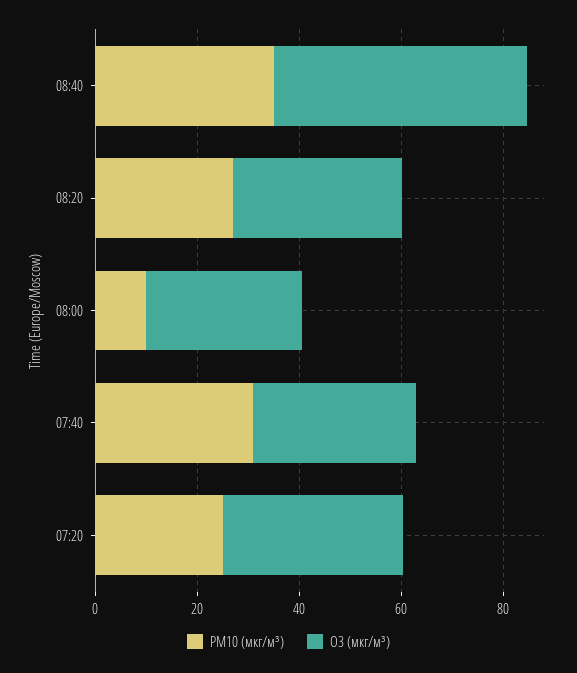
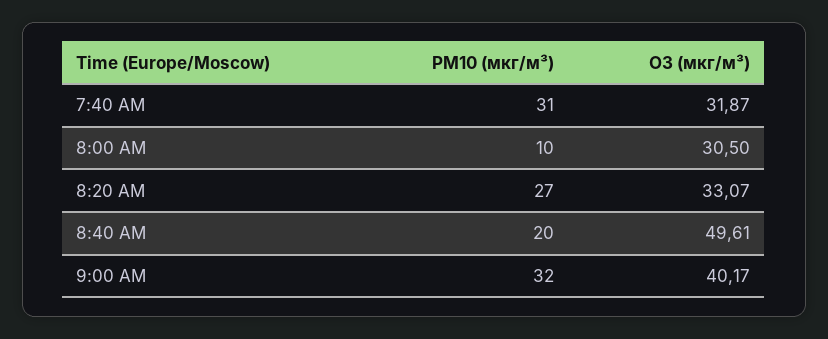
PM10 (мкг/м³), 08:40: 35 -> 20
PM10 (мкг/м³), 07:20: 25 -> none
O3 (мкг/м³), 07:20: 35 -> none
PM10 (мкг/м³), 9:00 AM: none -> 32
O3 (мкг/м³), 9:00 AM: none -> 40.17

